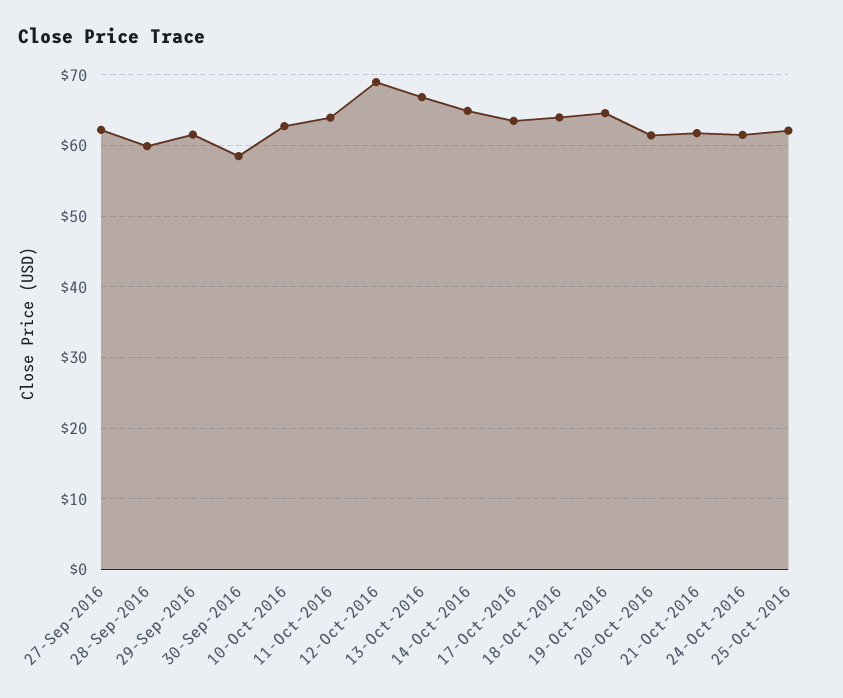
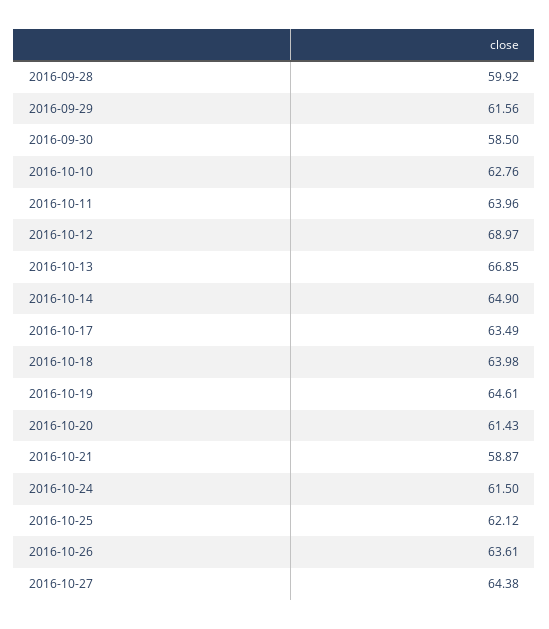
27-Sep-2016: 62 -> none
21-Oct-2016: 62 -> 58.87
2016-10-26: none -> 63.61
2016-10-27: none -> 64.38

